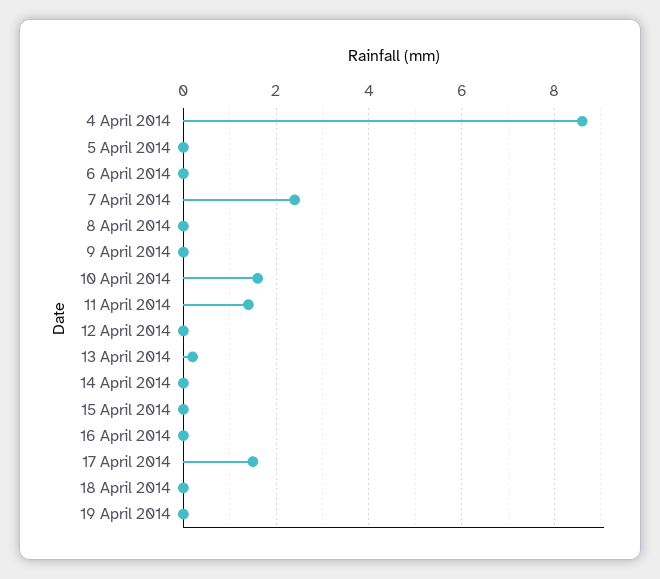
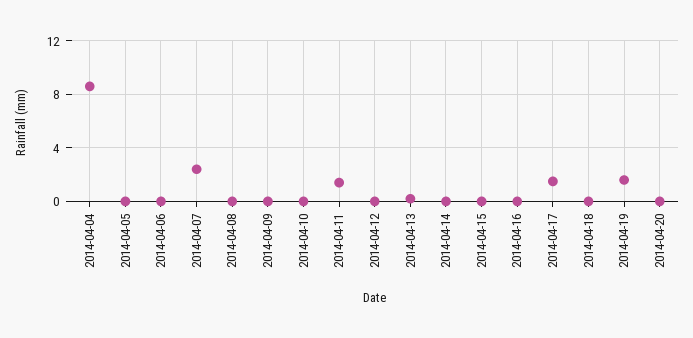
10 April 2014: 1.5 -> 0
19 April 2014: 0 -> 1.5
2014-04-20: none -> 0

